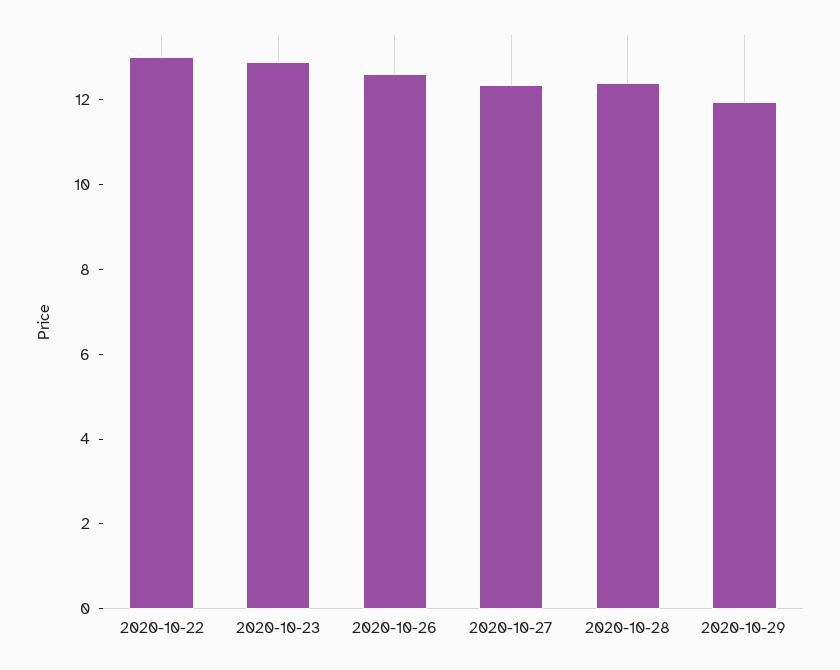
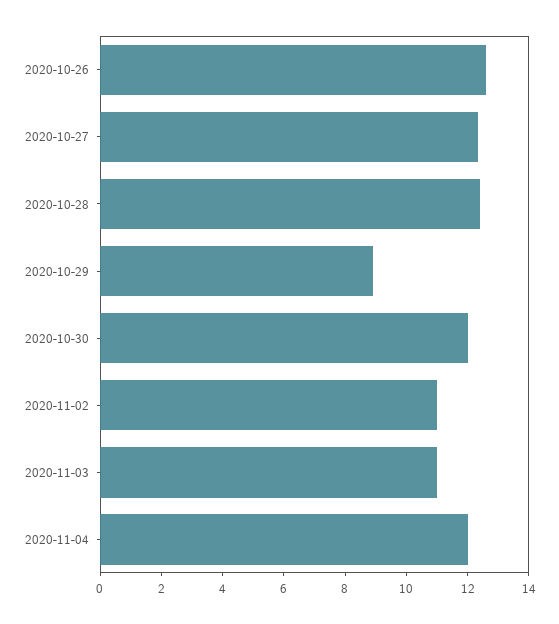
2020-10-22: 13 -> none
2020-10-23: 13 -> none
2020-10-29: 12 -> 9
2020-10-30: none -> 12
2020-11-02: none -> 11
2020-11-03: none -> 11
2020-11-04: none -> 12

